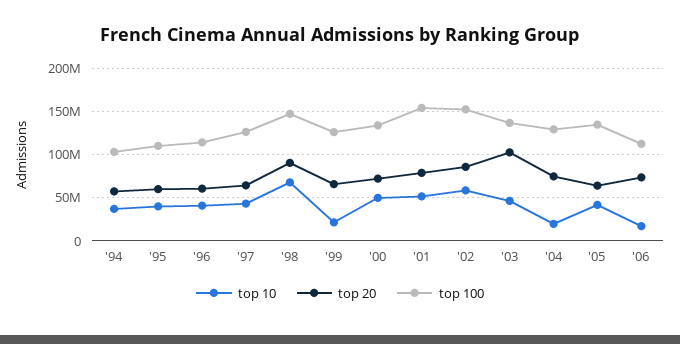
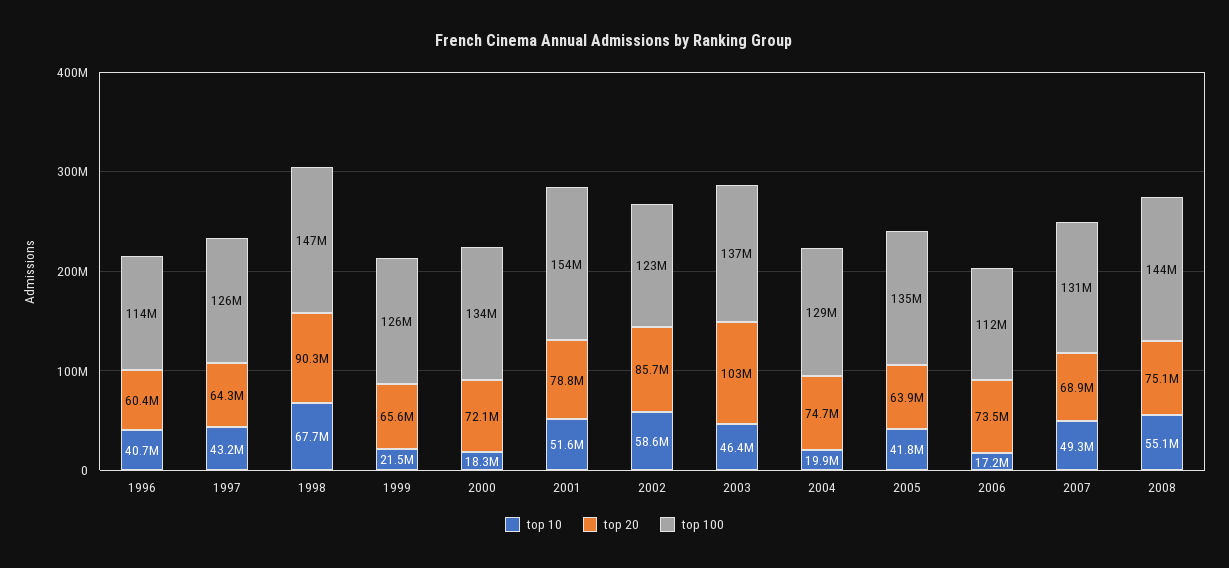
top 10, '94: 40000000 -> none
top 20, '94: 60000000 -> none
top 100, '94: 100000000 -> none
top 10, '95: 40000000 -> none
top 20, '95: 60000000 -> none
top 100, '95: 110000000 -> none
top 10, '00: 50000000 -> 18300000
top 100, '02: 150000000 -> 123000000
top 10, 2007: none -> 49300000
top 20, 2007: none -> 68900000
top 100, 2007: none -> 131000000
top 10, 2008: none -> 55100000
top 20, 2008: none -> 75100000
top 100, 2008: none -> 144000000

